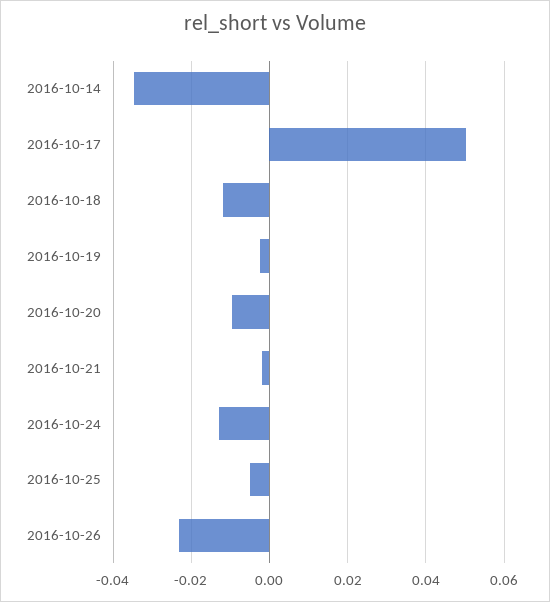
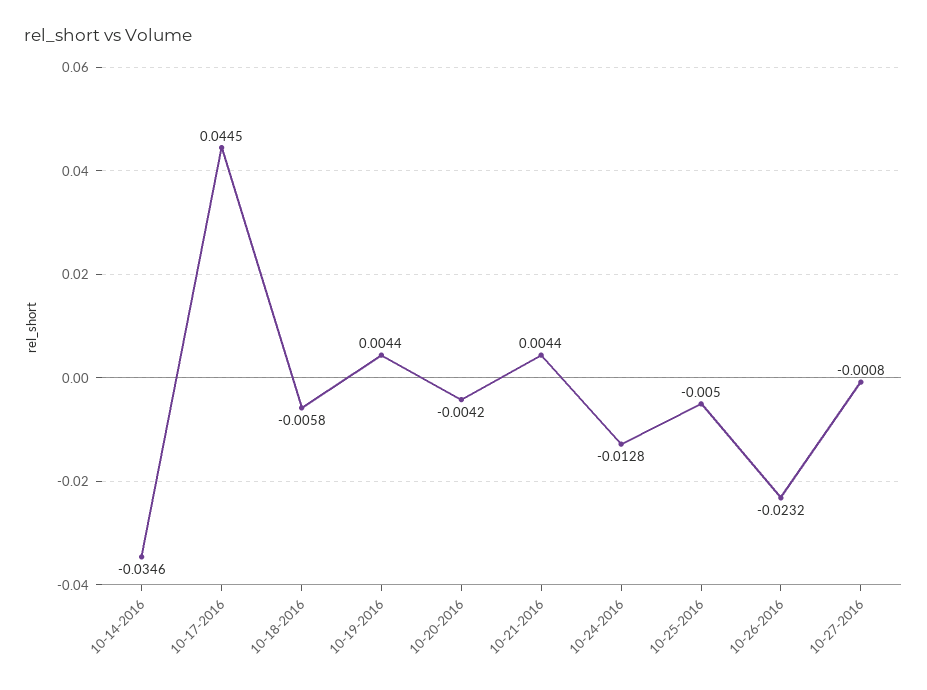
2016-10-17: 0.05 -> 0.0445
2016-10-18: -0.012 -> -0.0058
2016-10-19: -0.002 -> 0.0044
2016-10-20: -0.01 -> -0.0042
2016-10-21: -0.002 -> 0.0044
10-27-2016: none -> -0.0008

